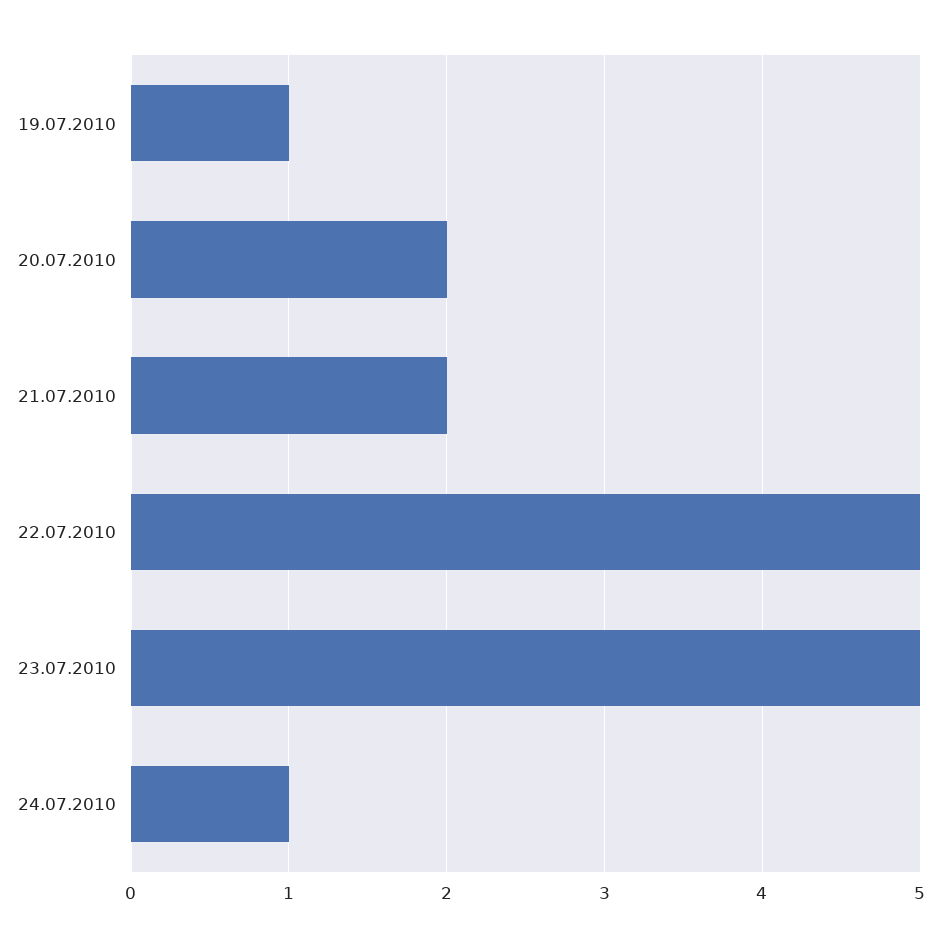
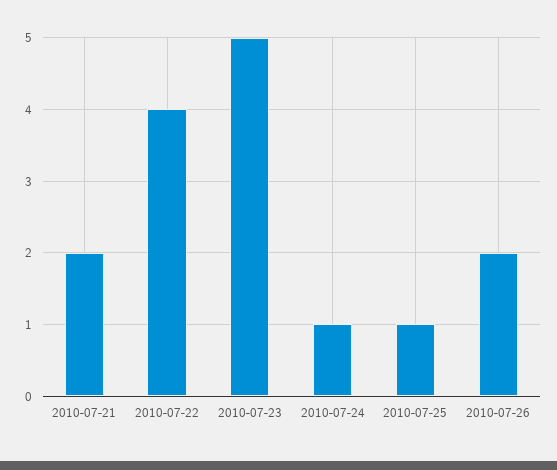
19.07.2010: 1 -> none
20.07.2010: 2 -> none
22.07.2010: 5 -> 4
2010-07-25: none -> 1
2010-07-26: none -> 2

